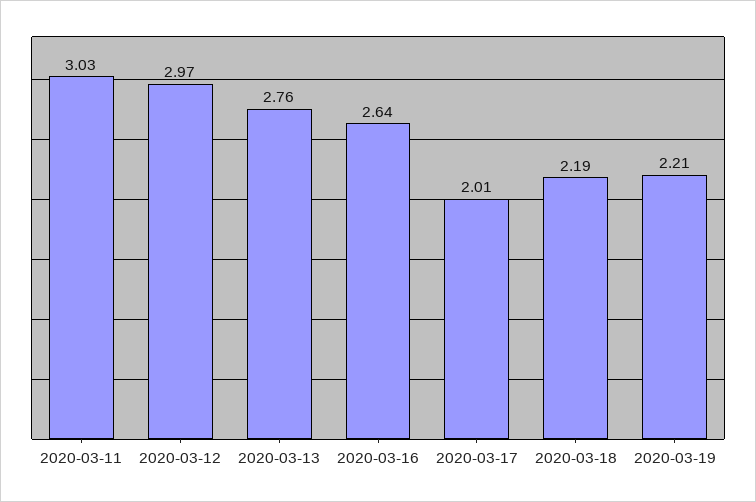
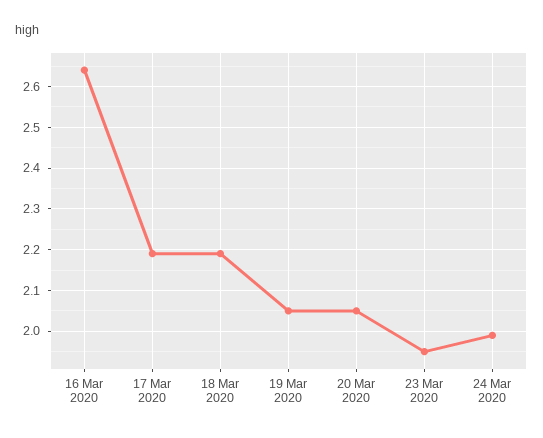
2020-03-11: 3.03 -> none
2020-03-12: 2.97 -> none
2020-03-13: 2.76 -> none
2020-03-17: 2.01 -> 2.2
2020-03-19: 2.21 -> 2.05
20 Mar 2020: none -> 2.05
23 Mar 2020: none -> 1.95
24 Mar 2020: none -> 2

